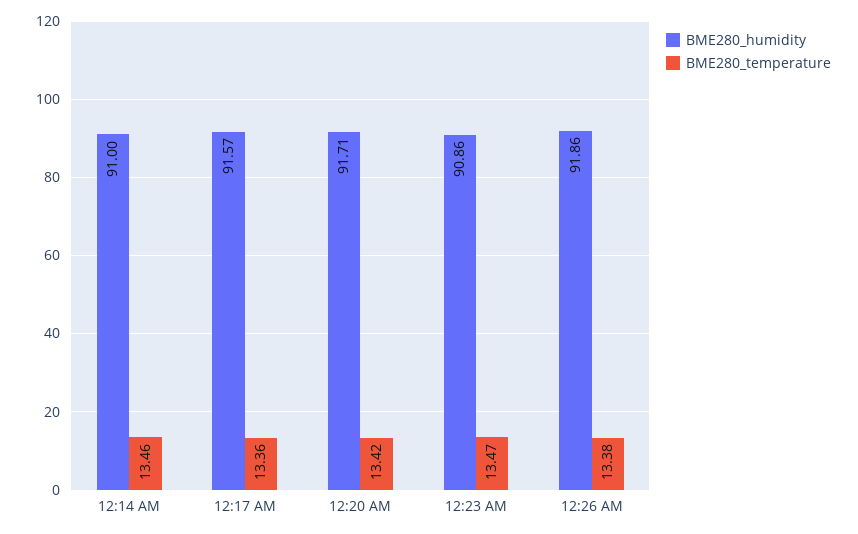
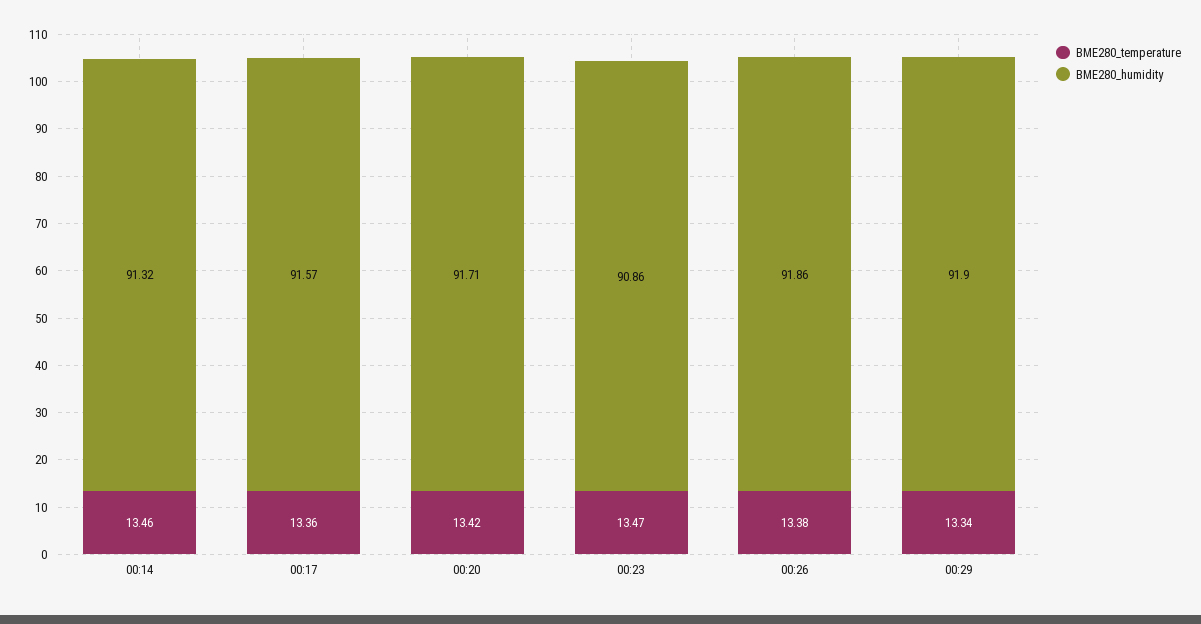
BME280_humidity, 12:14 AM: 91 -> 91.32
BME280_temperature, 00:29: none -> 13.34
BME280_humidity, 00:29: none -> 91.9

